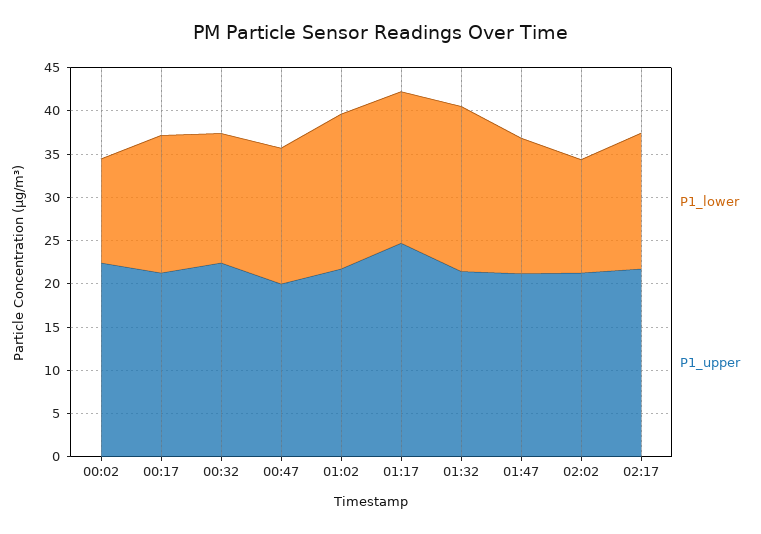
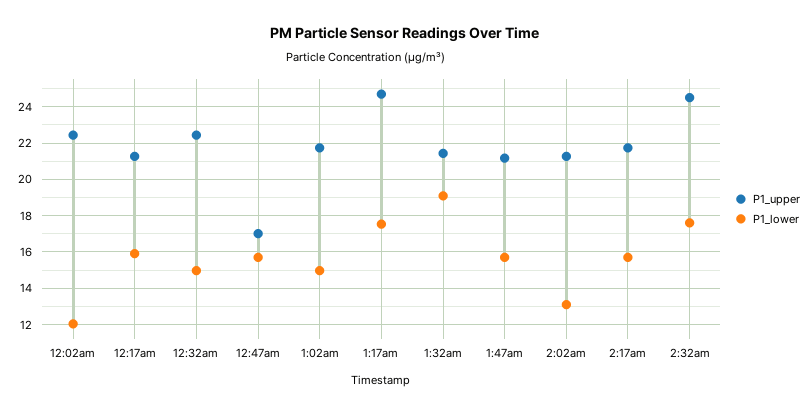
P1_upper, 00:47: 20 -> 17
P1_lower, 01:02: 18 -> 15
P1_upper, 2:32am: none -> 24.5
P1_lower, 2:32am: none -> 17.5

